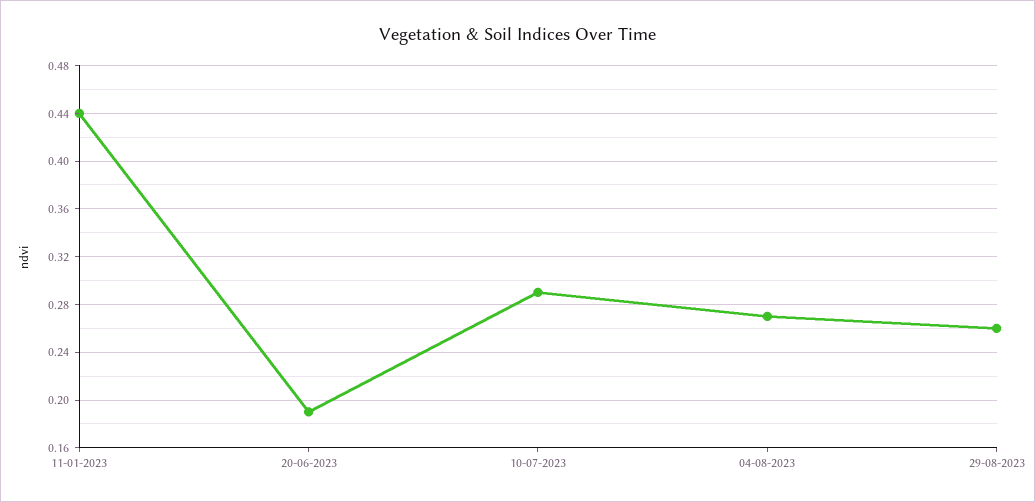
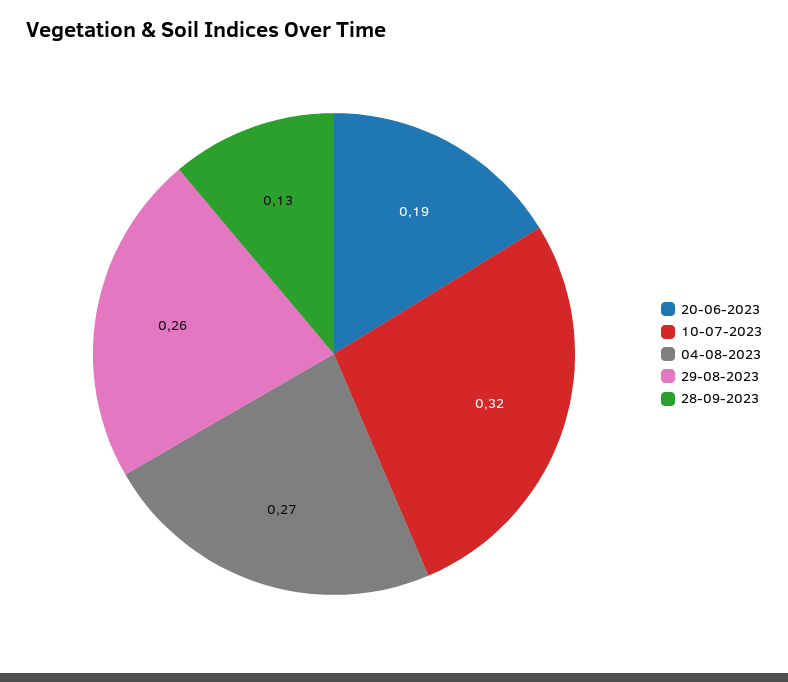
11-01-2023: 0.44 -> none
10-07-2023: 0.29 -> 0.32
28-09-2023: none -> 0.13

